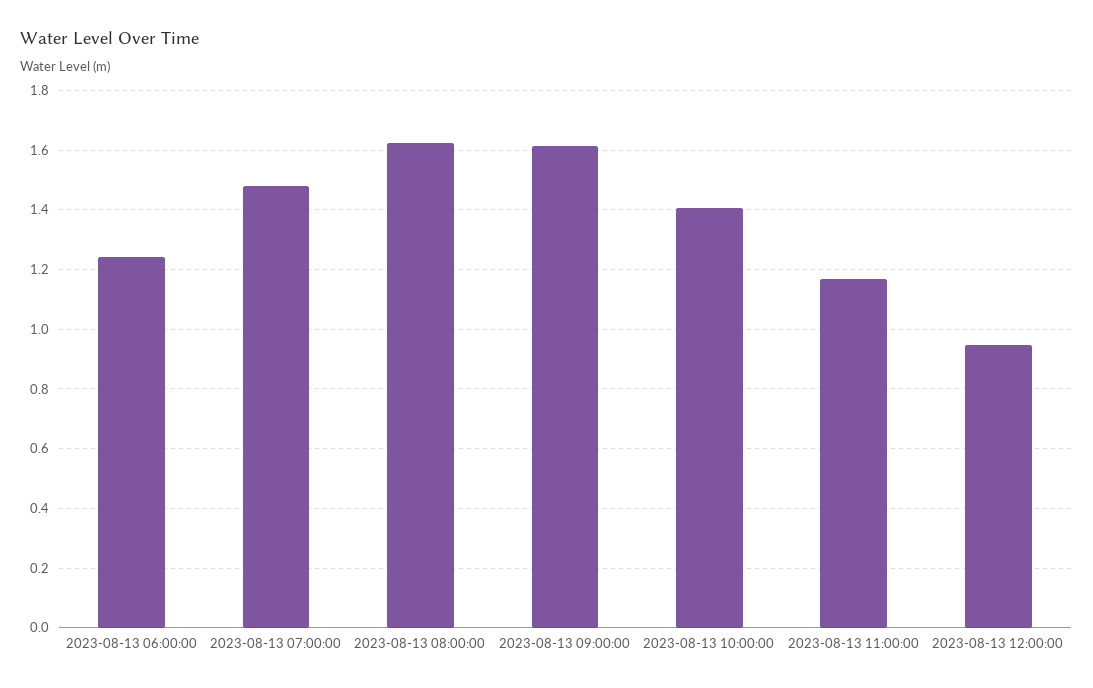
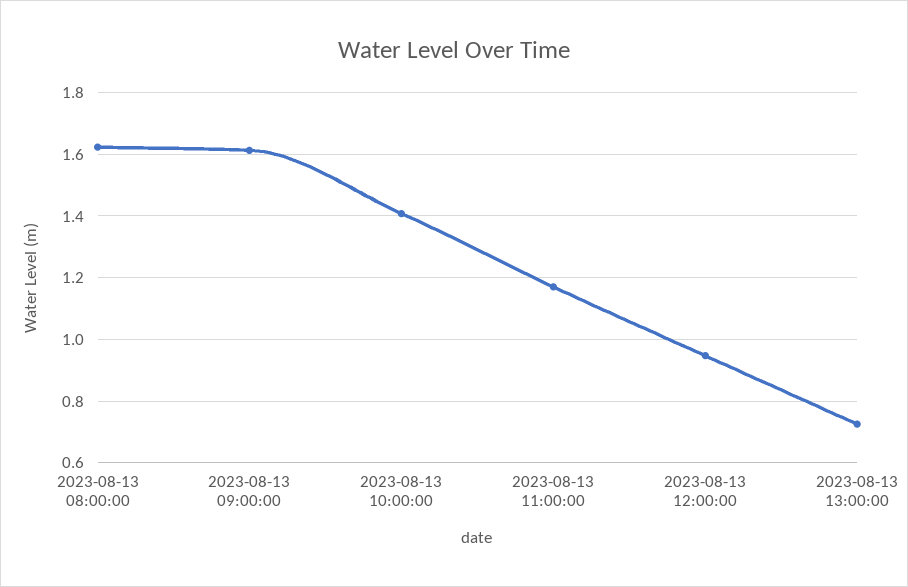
2023-08-13 06:00:00: 1.25 -> none
2023-08-13 07:00:00: 1.475 -> none
2023-08-13 13:00:00: none -> 0.72

